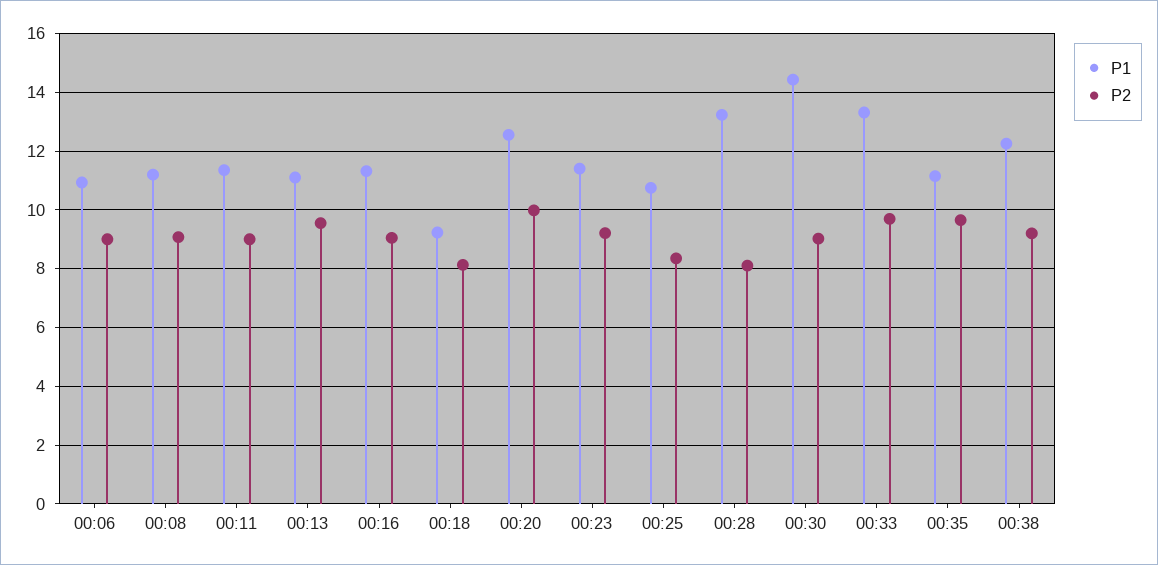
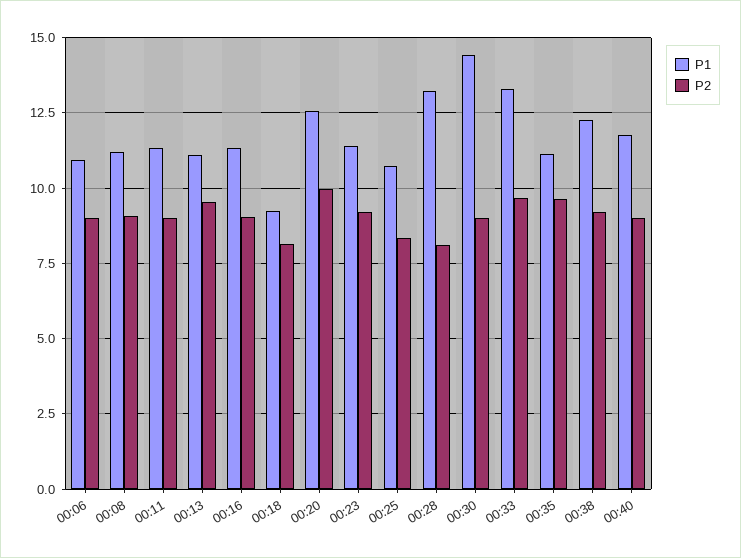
P1, 00:40: none -> 11.75
P2, 00:40: none -> 9

